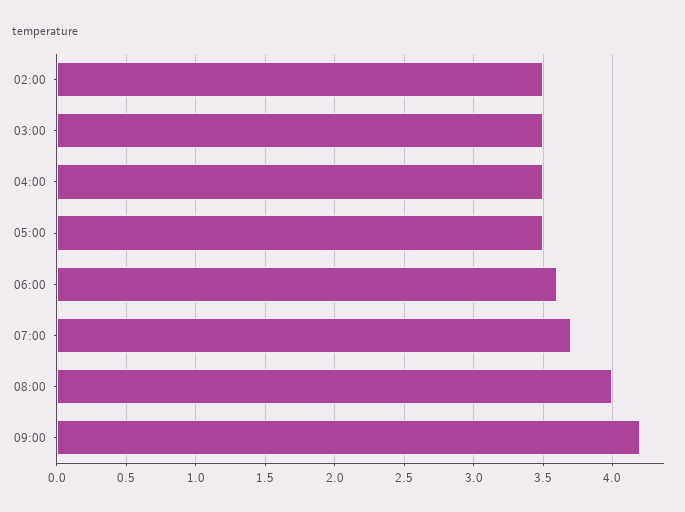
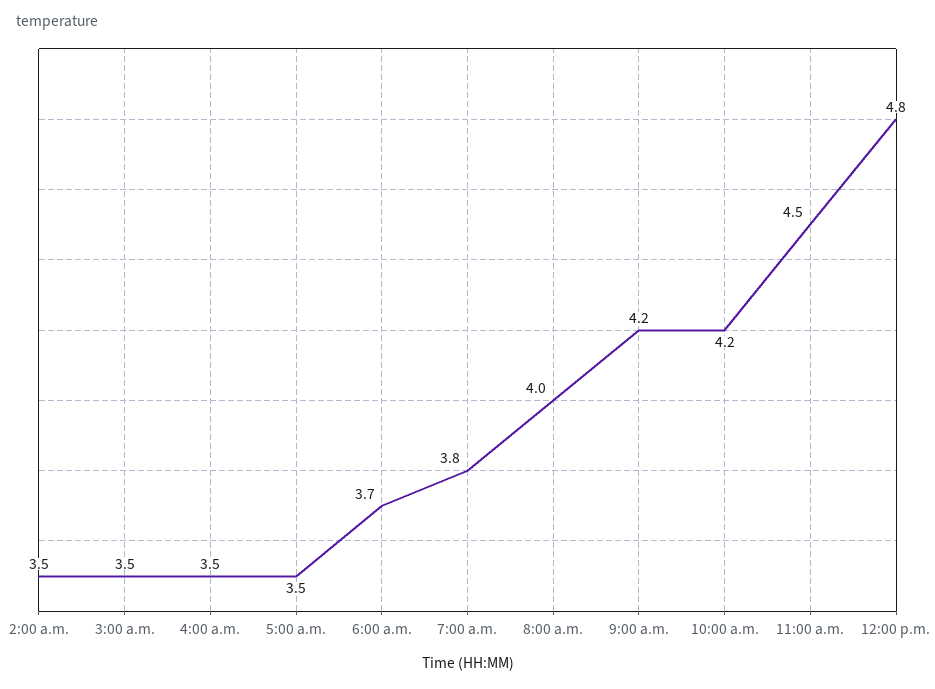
06:00: 3.6 -> 3.7
07:00: 3.7 -> 3.8
10:00 a.m.: none -> 4.2
11:00 a.m.: none -> 4.5
12:00 p.m.: none -> 4.8

